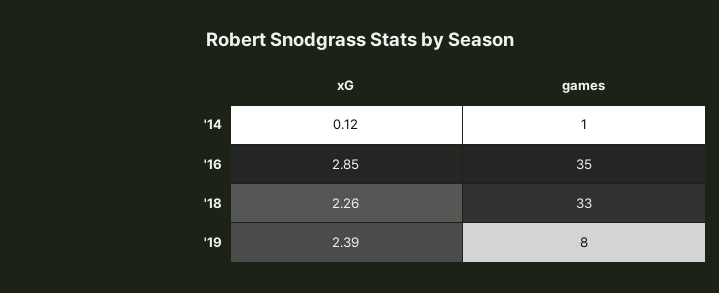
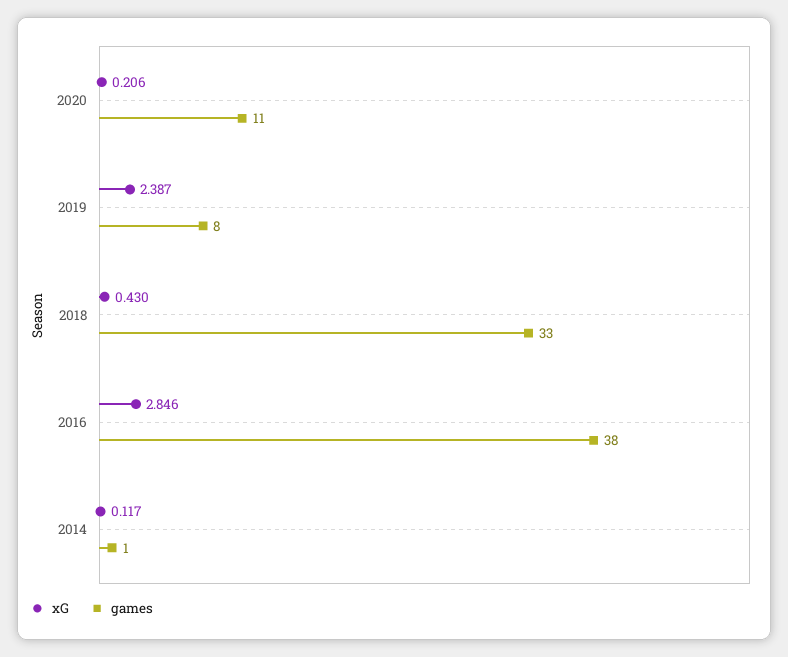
games, '16: 35 -> 38
xG, '18: 2.26 -> 0.43
xG, 2020: none -> 0.206
games, 2020: none -> 11

